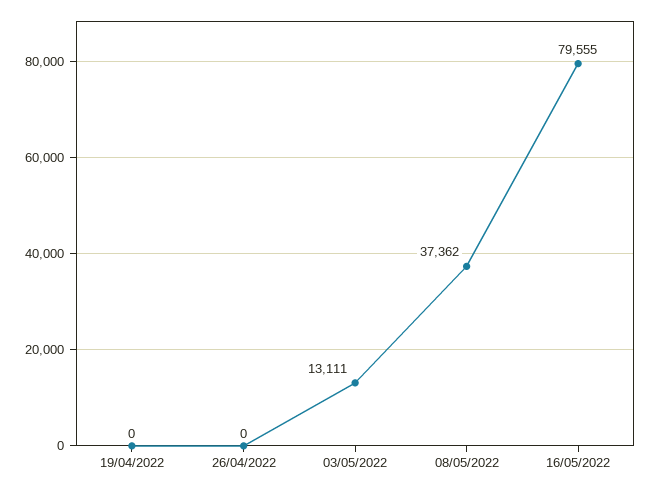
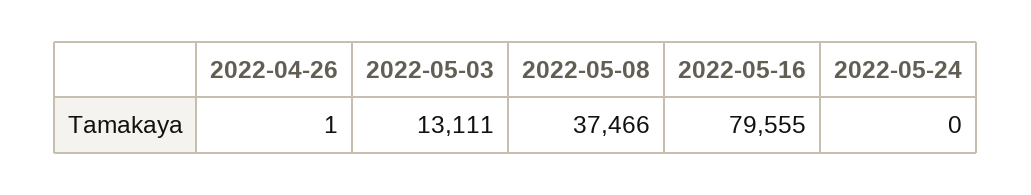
19/04/2022: 0 -> none
26/04/2022: 0 -> 1
08/05/2022: 37362 -> 37466
2022-05-24: none -> 0

